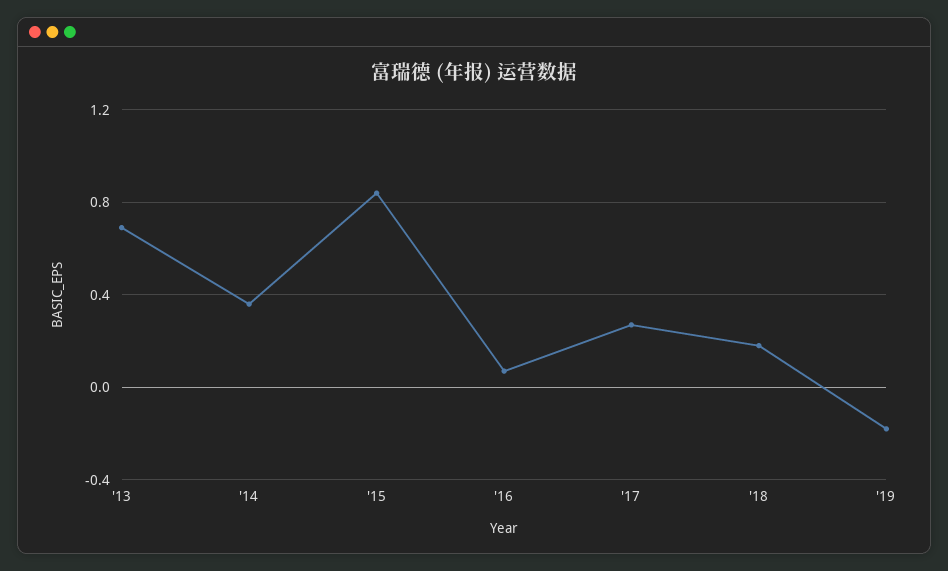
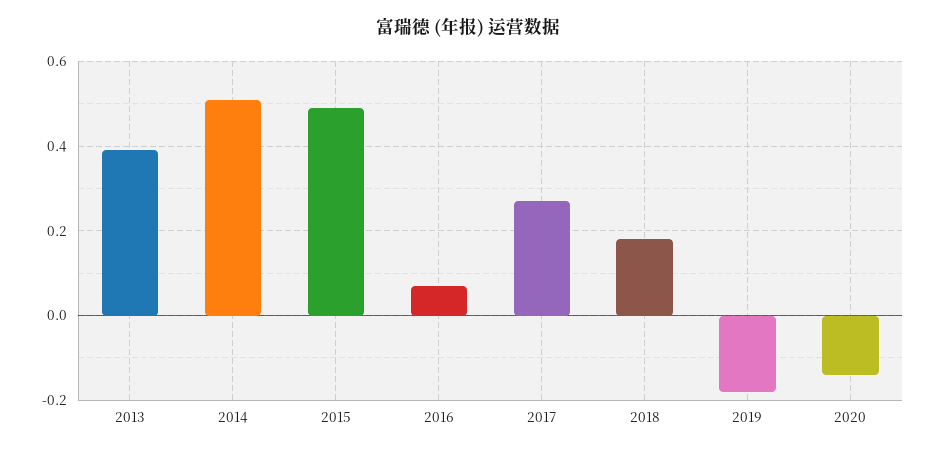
'13: 0.7 -> 0.4
'14: 0.35 -> 0.5
'15: 0.85 -> 0.5
2020: none -> -0.15

